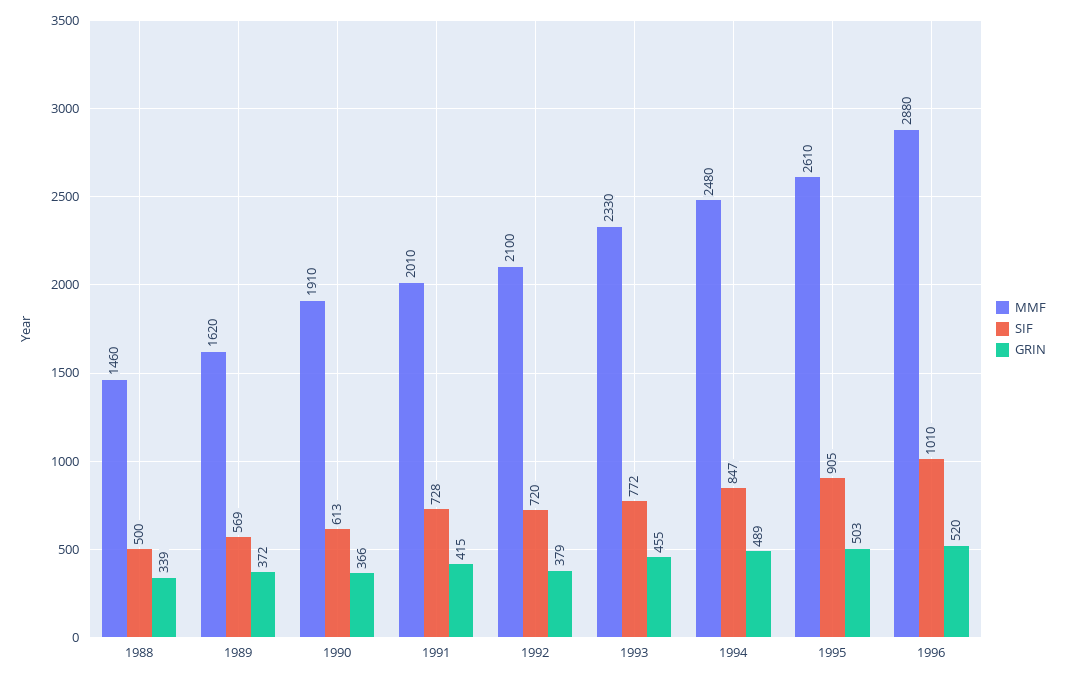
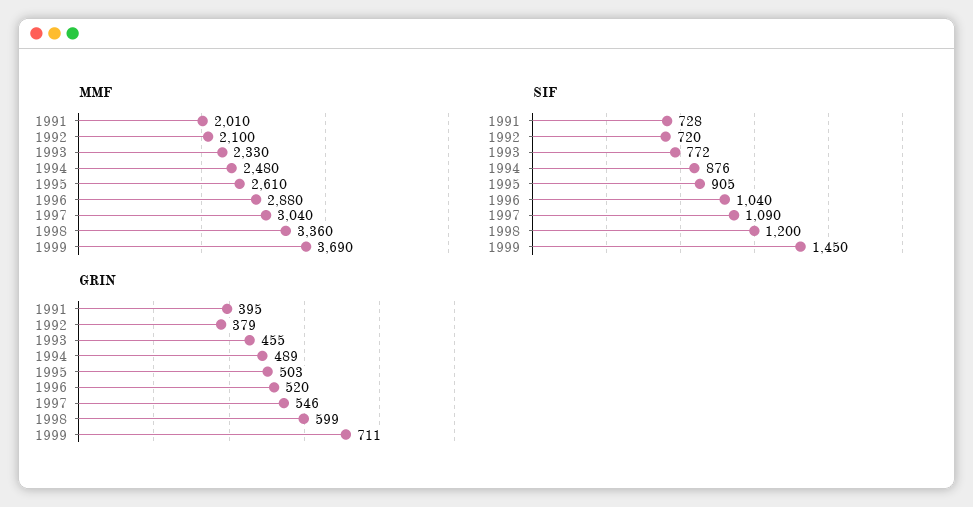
MMF, 1988: 1460 -> none
SIF, 1988: 500 -> none
GRIN, 1988: 339 -> none
MMF, 1989: 1620 -> none
SIF, 1989: 569 -> none
GRIN, 1989: 372 -> none
MMF, 1990: 1910 -> none
SIF, 1990: 613 -> none
GRIN, 1990: 366 -> none
GRIN, 1991: 415 -> 395
SIF, 1994: 847 -> 876
SIF, 1996: 1010 -> 1040
MMF, 1997: none -> 3040
MMF, 1998: none -> 3360
MMF, 1999: none -> 3690
SIF, 1997: none -> 1090
SIF, 1998: none -> 1200
SIF, 1999: none -> 1450
GRIN, 1997: none -> 546
GRIN, 1998: none -> 599
GRIN, 1999: none -> 711

